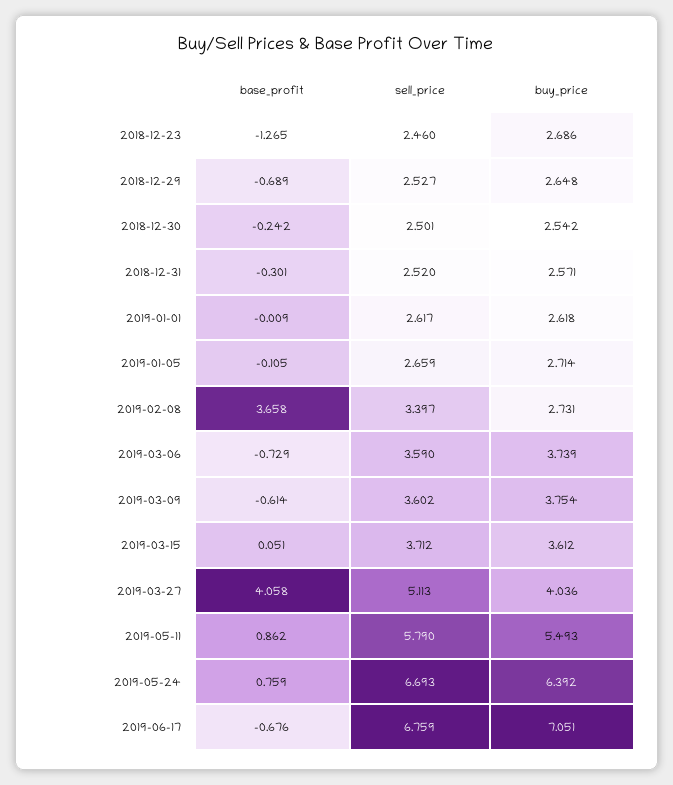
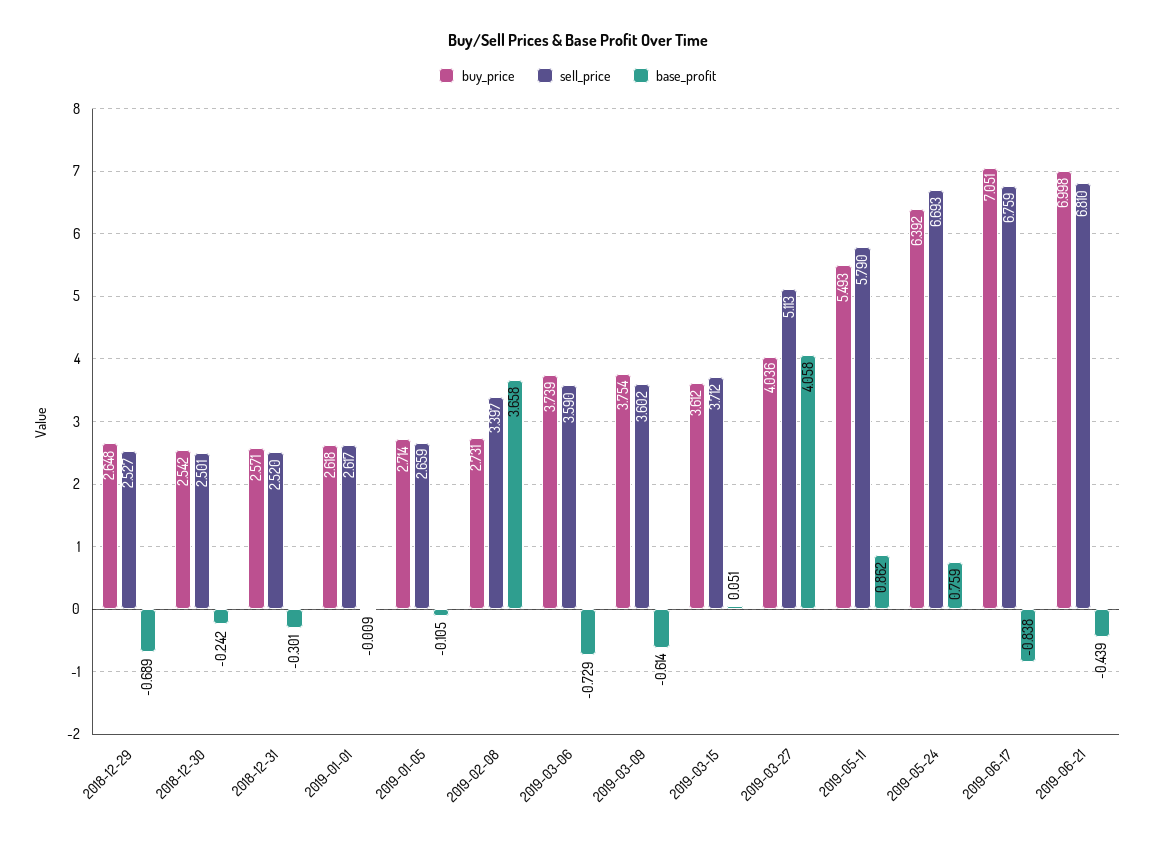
base_profit, 2018-12-23: -1.265 -> none
sell_price, 2018-12-23: 2.46 -> none
buy_price, 2018-12-23: 2.686 -> none
base_profit, 2019-06-17: -0.676 -> -0.838
buy_price, 2019-06-21: none -> 6.998
sell_price, 2019-06-21: none -> 6.81
base_profit, 2019-06-21: none -> -0.439

